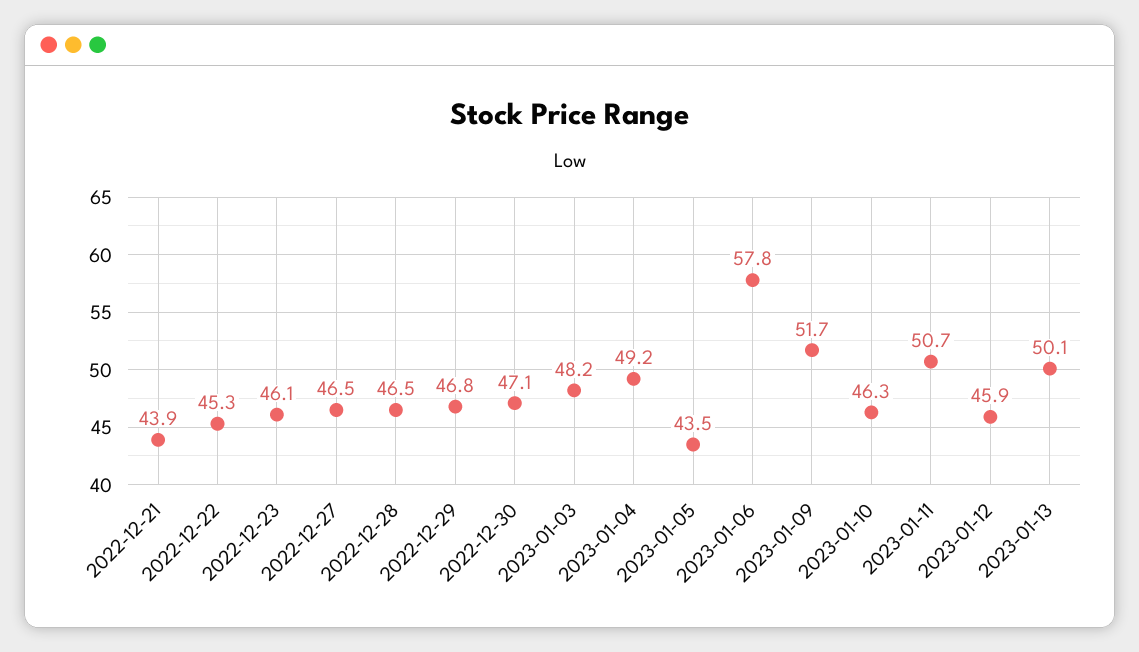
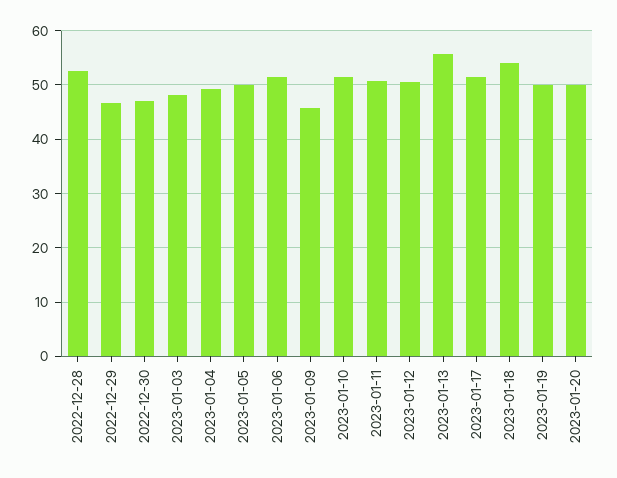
2022-12-21: 43.9 -> none
2022-12-22: 45.3 -> none
2022-12-23: 46.1 -> none
2022-12-27: 46.5 -> none
2022-12-28: 46.5 -> 52
2023-01-05: 43.5 -> 50
2023-01-06: 57.8 -> 52
2023-01-09: 51.7 -> 46
2023-01-10: 46.3 -> 52
2023-01-12: 45.9 -> 50
2023-01-13: 50.1 -> 56
2023-01-17: none -> 52
2023-01-18: none -> 54
2023-01-19: none -> 50
2023-01-20: none -> 50

